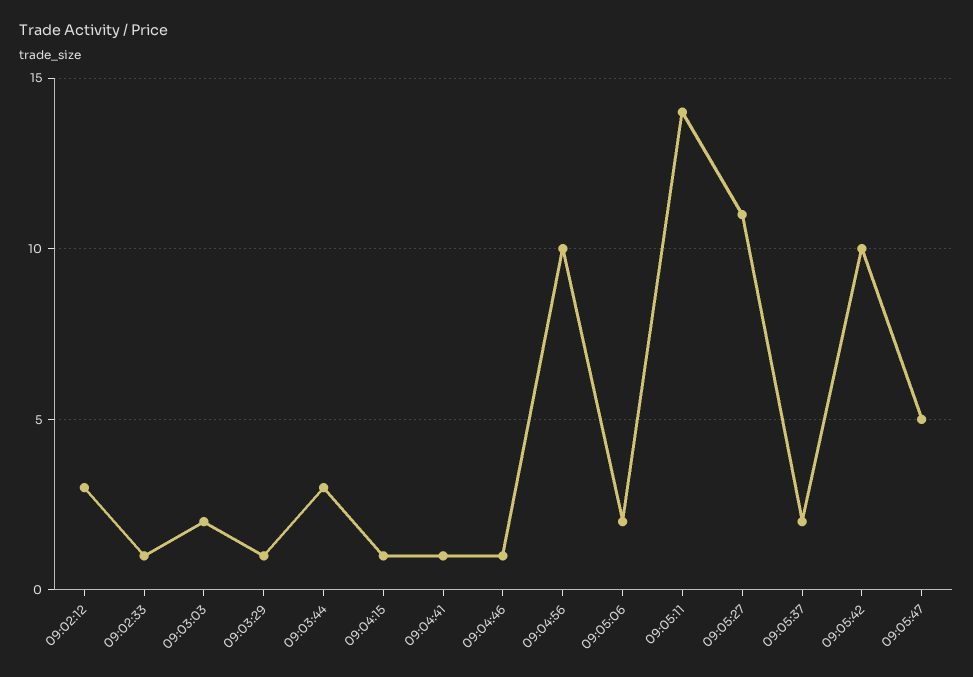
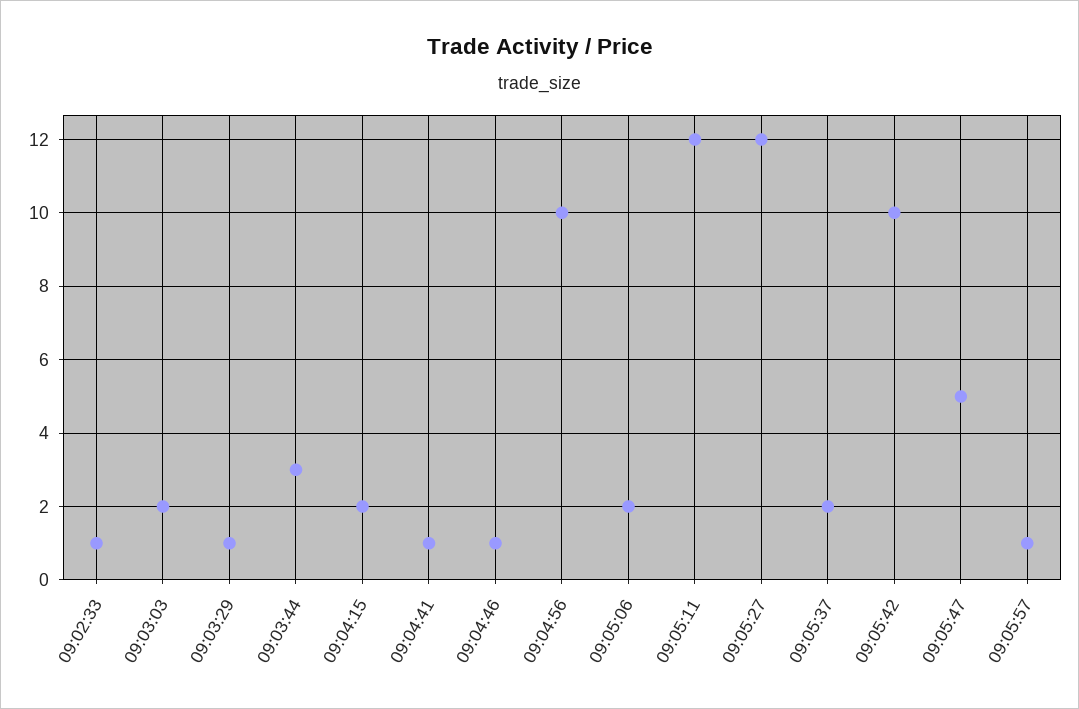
09:02:12: 3 -> none
09:04:15: 1 -> 2
09:05:11: 14 -> 12
09:05:27: 11 -> 12
09:05:57: none -> 1

